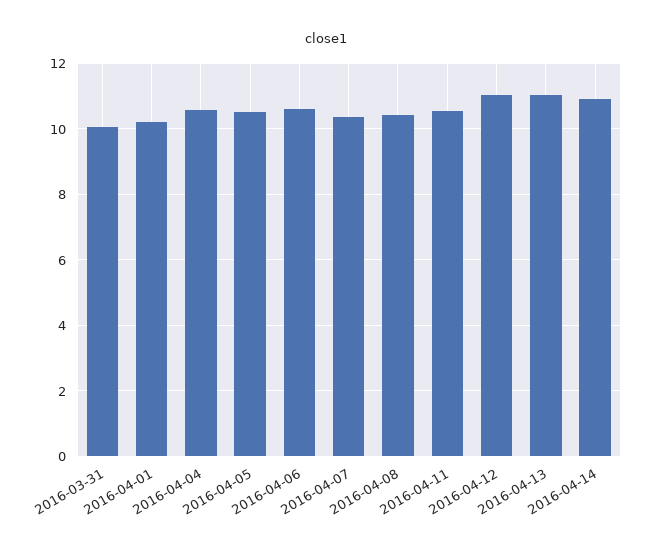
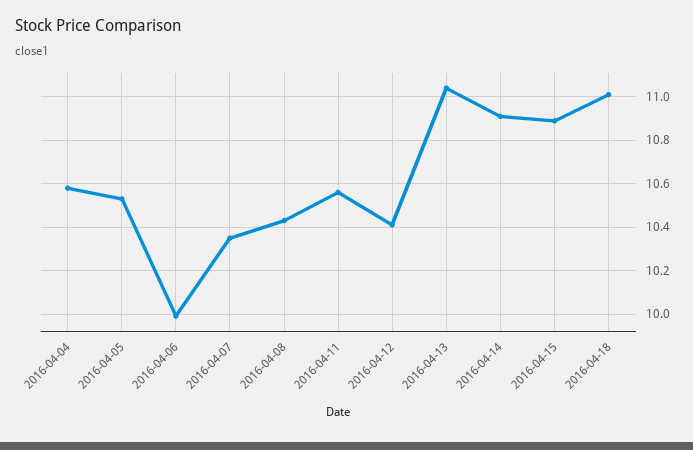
2016-03-31: 10 -> none
2016-04-01: 10.2 -> none
2016-04-06: 10.6 -> 10
2016-04-12: 11 -> 10.4
2016-04-15: none -> 10.9
2016-04-18: none -> 11

